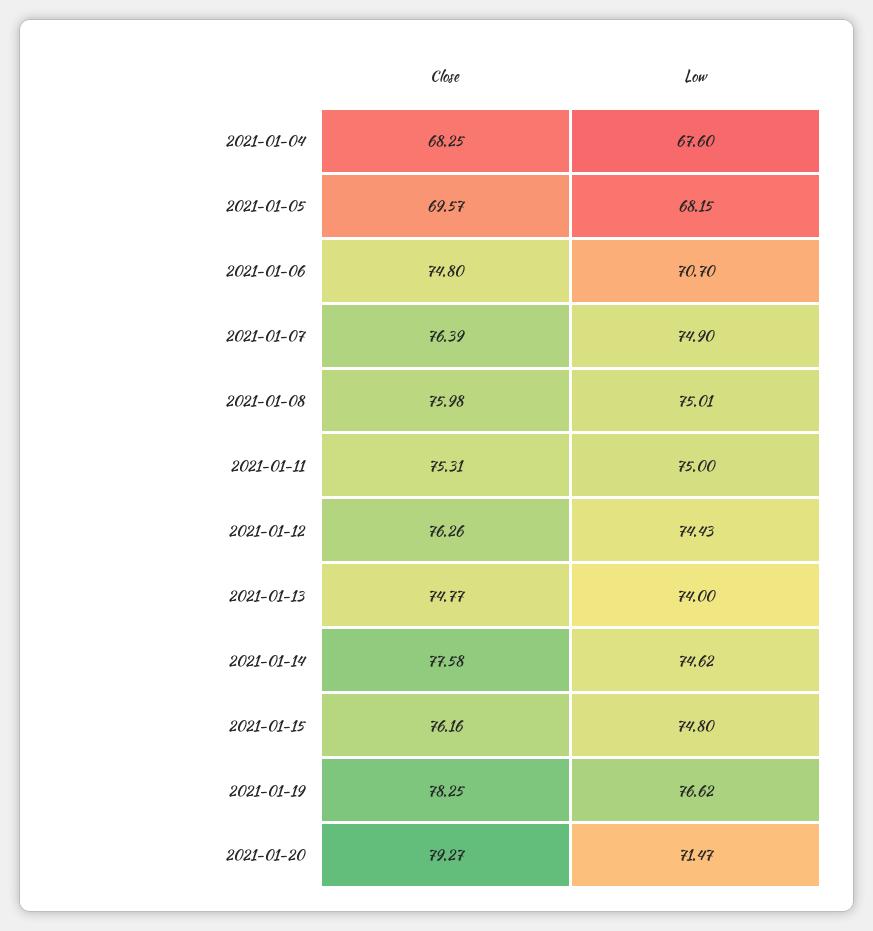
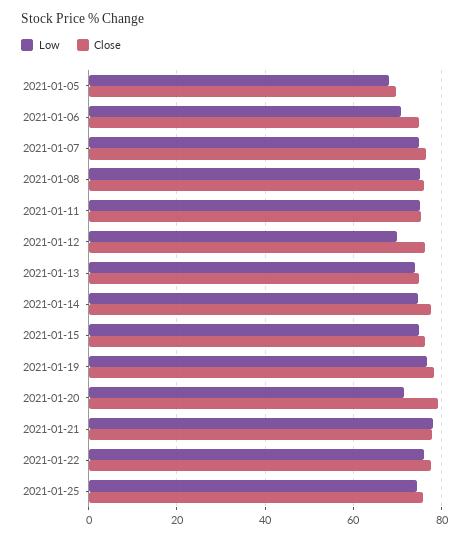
Close, 2021-01-04: 68.25 -> none
Low, 2021-01-04: 67.6 -> none
Low, 2021-01-12: 74.43 -> 70
Low, 2021-01-21: none -> 78
Close, 2021-01-21: none -> 78
Low, 2021-01-22: none -> 76
Close, 2021-01-22: none -> 78
Low, 2021-01-25: none -> 74
Close, 2021-01-25: none -> 76

